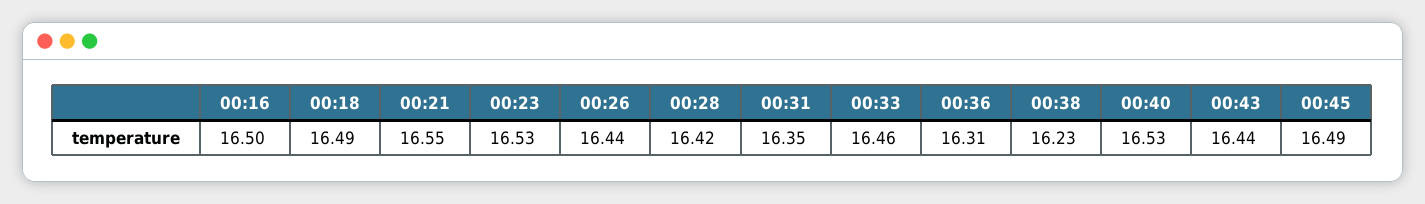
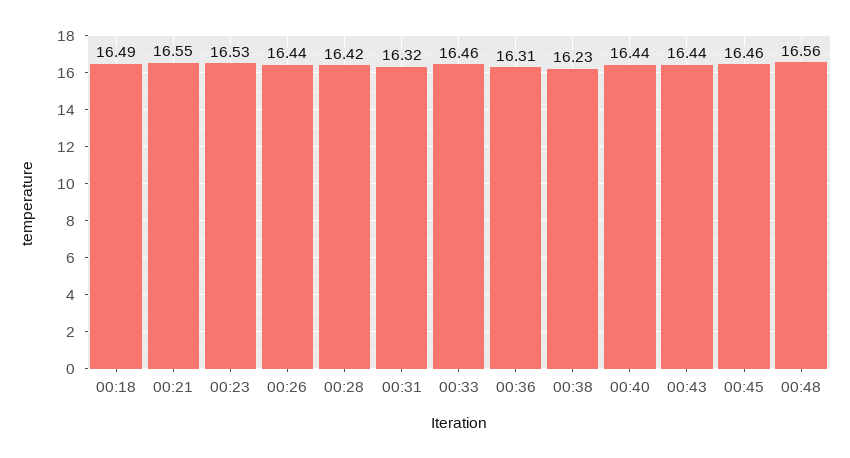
00:16: 16.5 -> none
00:31: 16.35 -> 16.32
00:40: 16.53 -> 16.44
00:45: 16.49 -> 16.46
00:48: none -> 16.56

